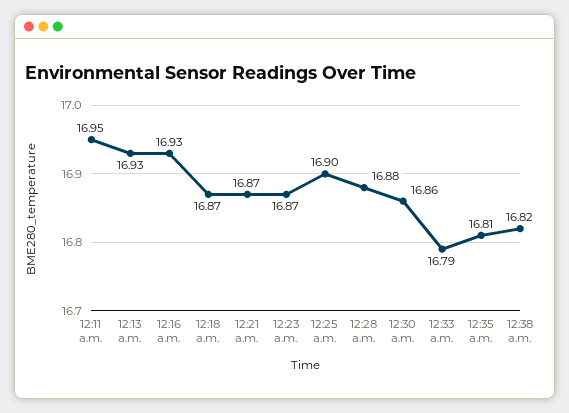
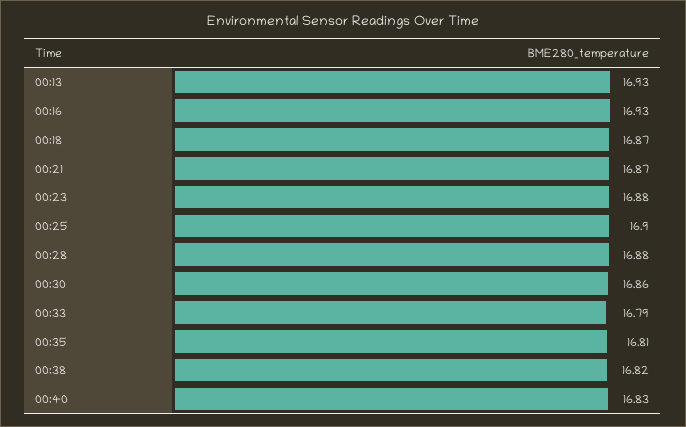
12:11 a.m.: 16.95 -> none
12:23 a.m.: 16.87 -> 16.88
00:40: none -> 16.83

